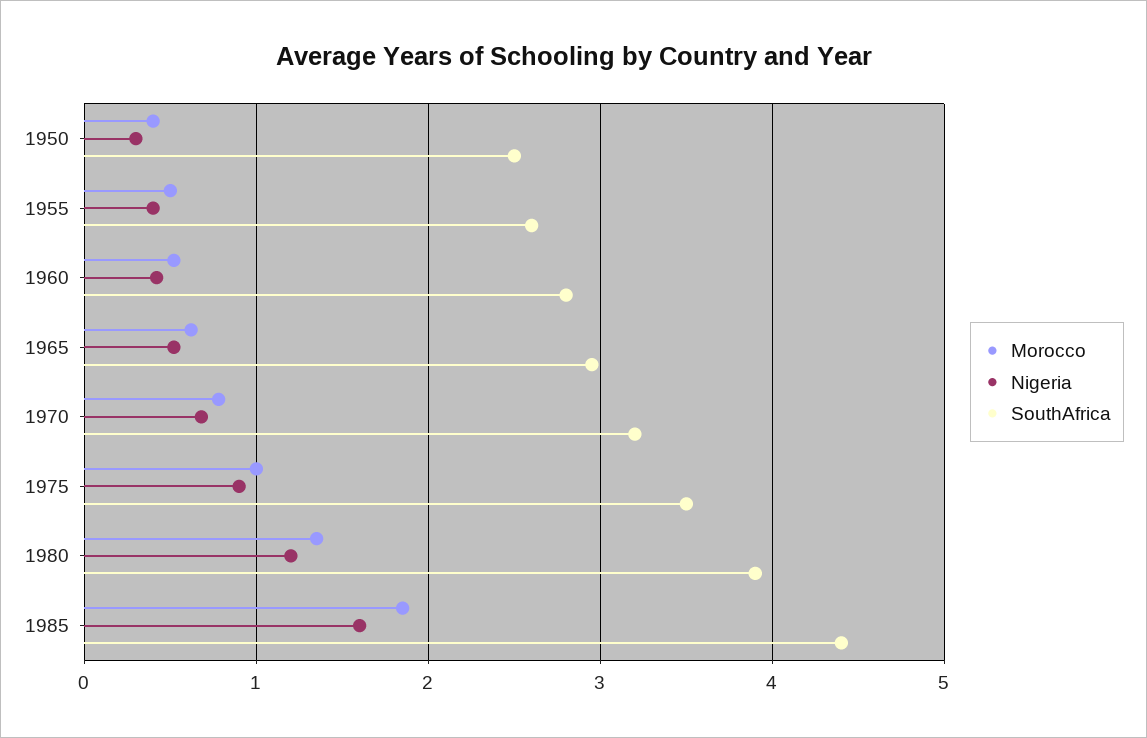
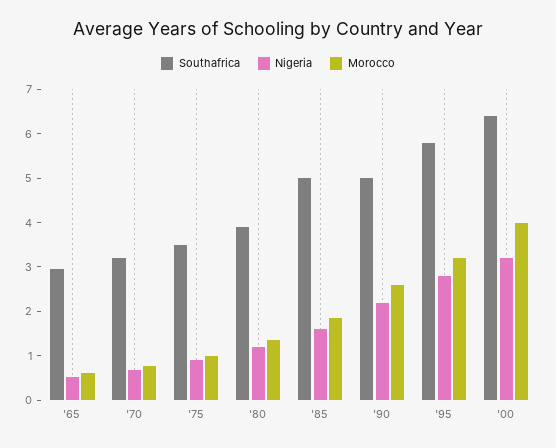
Morocco, 1950: 0.4 -> none
Nigeria, 1950: 0.3 -> none
SouthAfrica, 1950: 2.5 -> none
Morocco, 1955: 0.5 -> none
Nigeria, 1955: 0.4 -> none
SouthAfrica, 1955: 2.6 -> none
Morocco, 1960: 0.5 -> none
Nigeria, 1960: 0.4 -> none
SouthAfrica, 1960: 2.8 -> none
SouthAfrica, 1985: 4.4 -> 5
SouthAfrica, '90: none -> 5
Nigeria, '90: none -> 2.2
Morocco, '90: none -> 2.6
SouthAfrica, '95: none -> 5.8
Nigeria, '95: none -> 2.8
Morocco, '95: none -> 3.2
SouthAfrica, '00: none -> 6.4
Nigeria, '00: none -> 3.2
Morocco, '00: none -> 4

